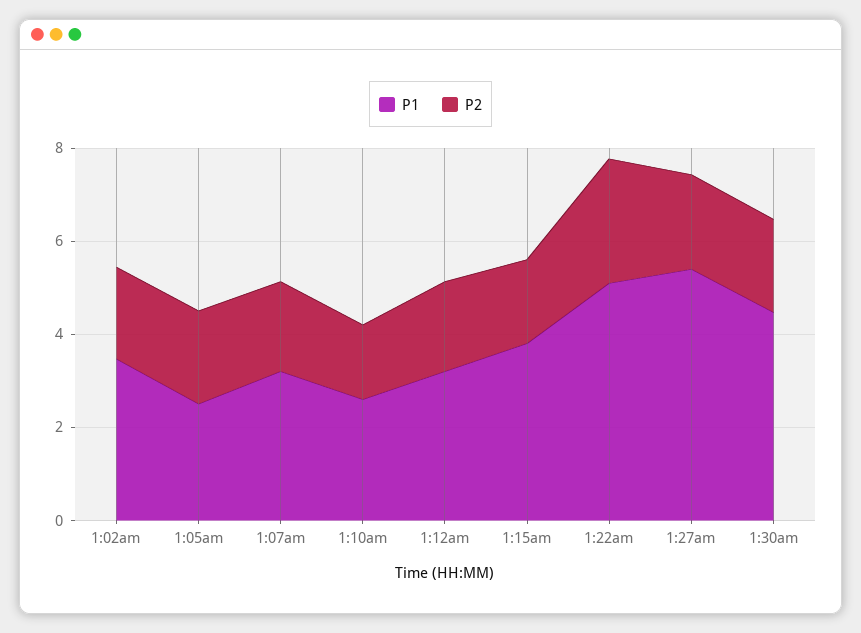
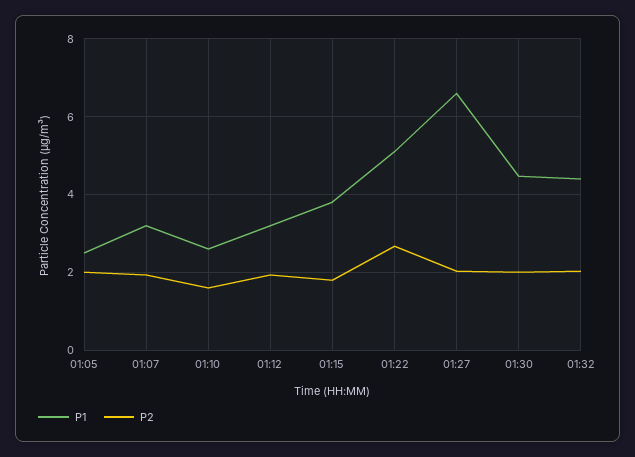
P1, 1:02am: 3.5 -> none
P2, 1:02am: 2 -> none
P1, 1:27am: 5.5 -> 6.6
P1, 01:32: none -> 4.4
P2, 01:32: none -> 2

